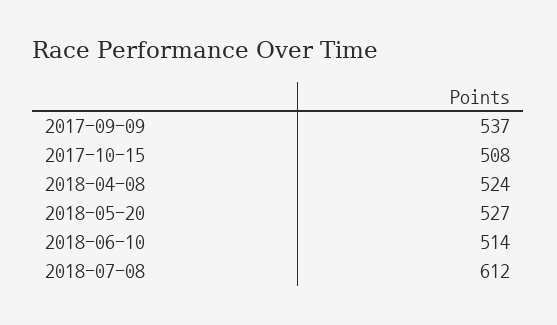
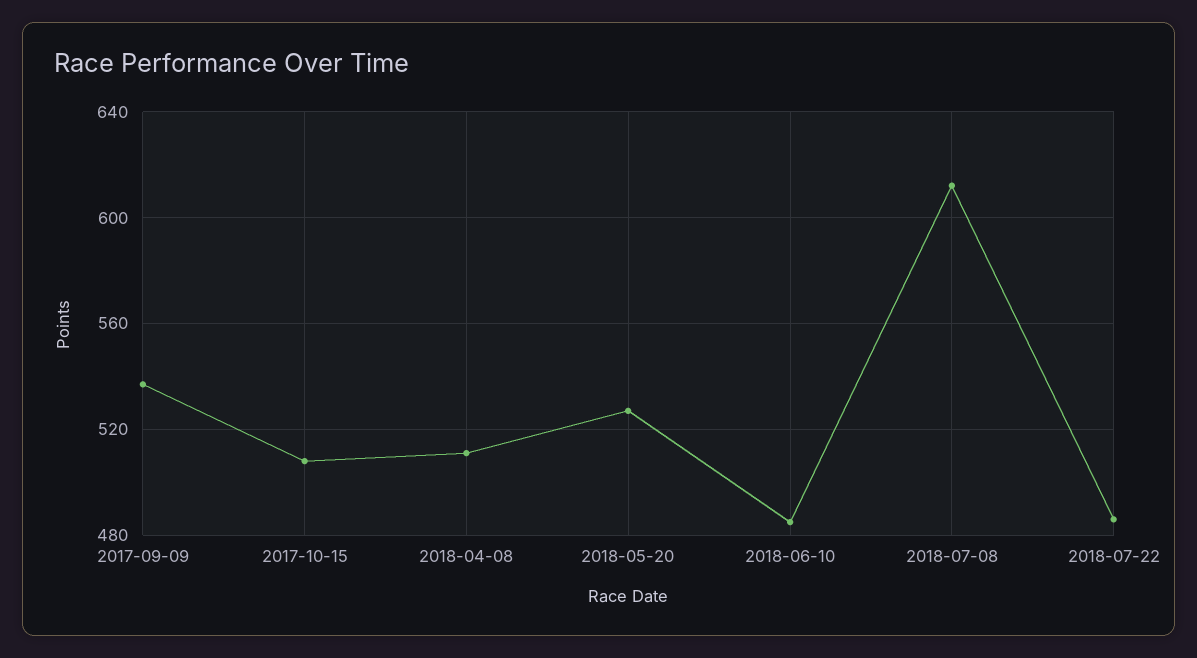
2018-04-08: 524 -> 510
2018-06-10: 514 -> 485
2018-07-22: none -> 485

